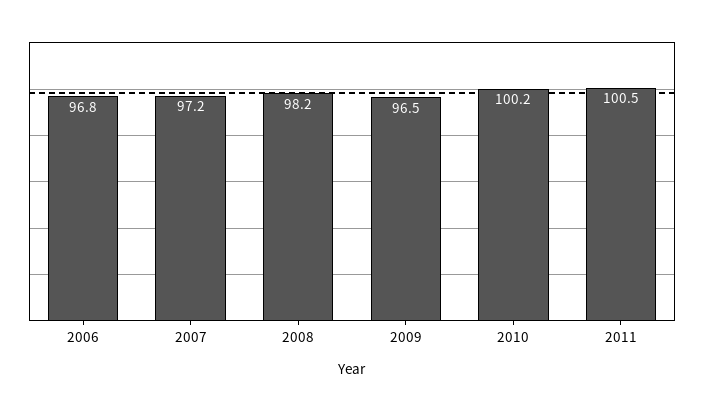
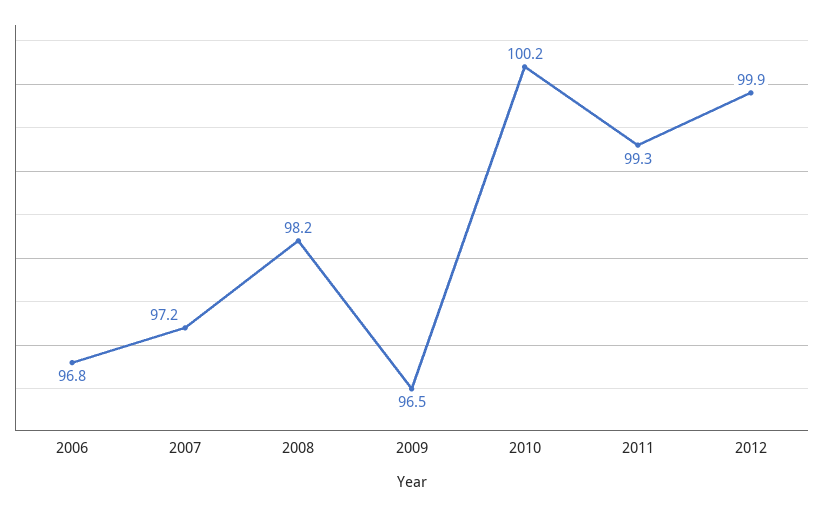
2011: 100.5 -> 99.3
2012: none -> 99.9

